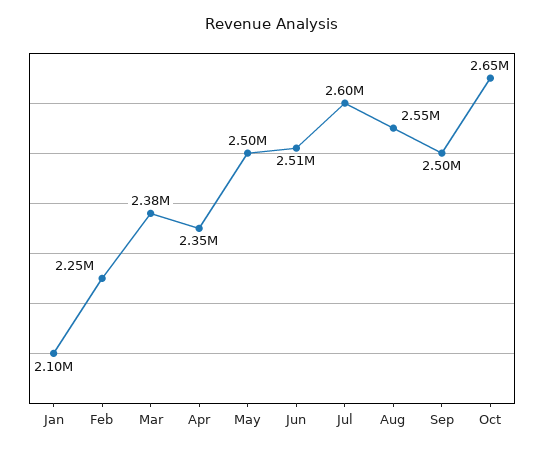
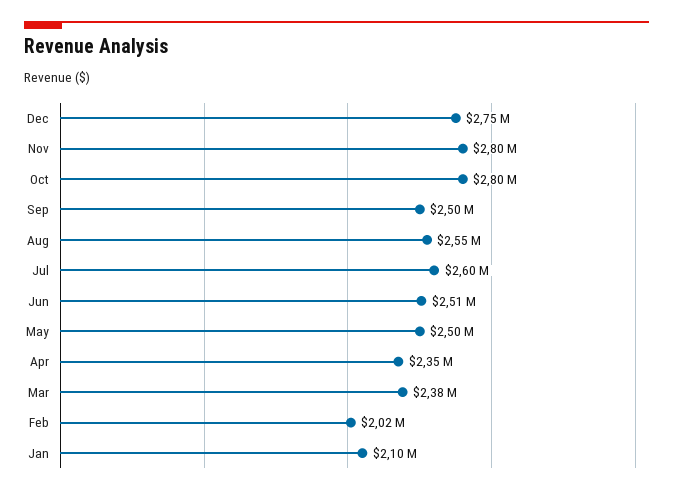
Feb: 2250000 -> 2020000
Oct: 2650000 -> 2800000
Dec: none -> 2750000
Nov: none -> 2800000

